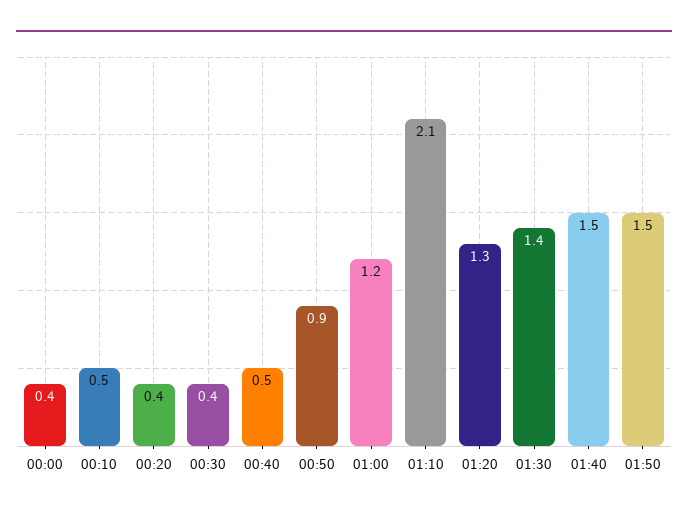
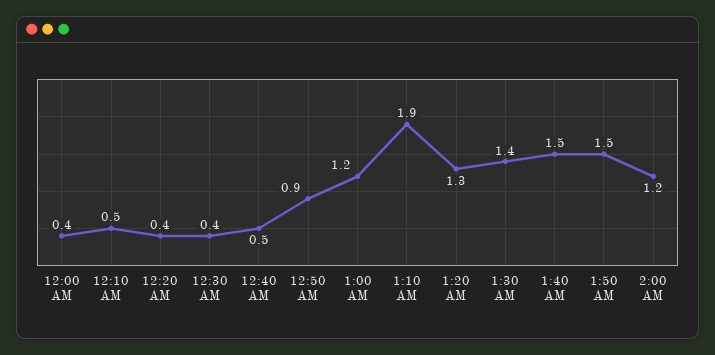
01:10: 2.1 -> 1.9
2:00 AM: none -> 1.2

